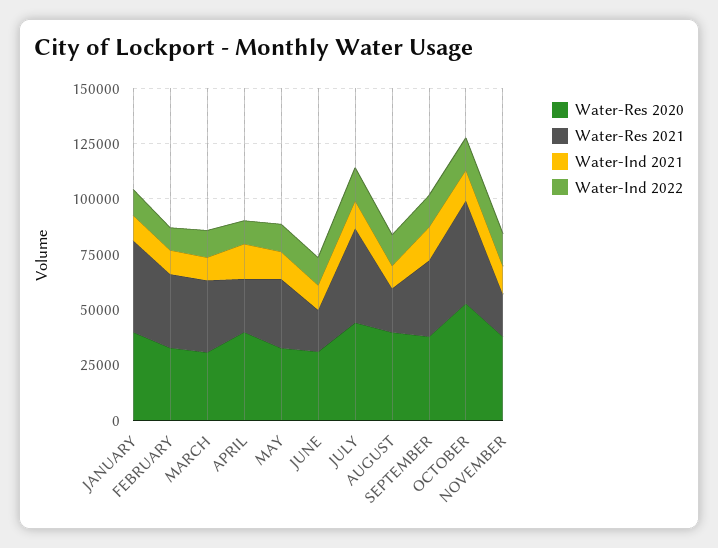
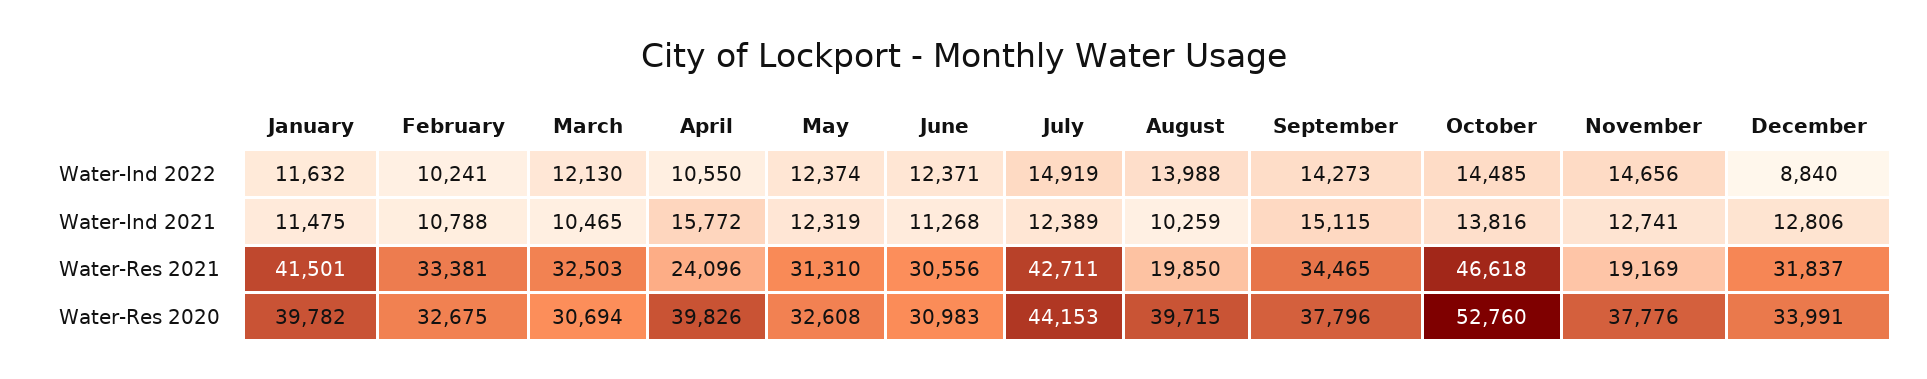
Water-Res 2021, JUNE: 20000 -> 30556
Water-Ind 2022, December: none -> 8840
Water-Ind 2021, December: none -> 12806
Water-Res 2021, December: none -> 31837
Water-Res 2020, December: none -> 33991

